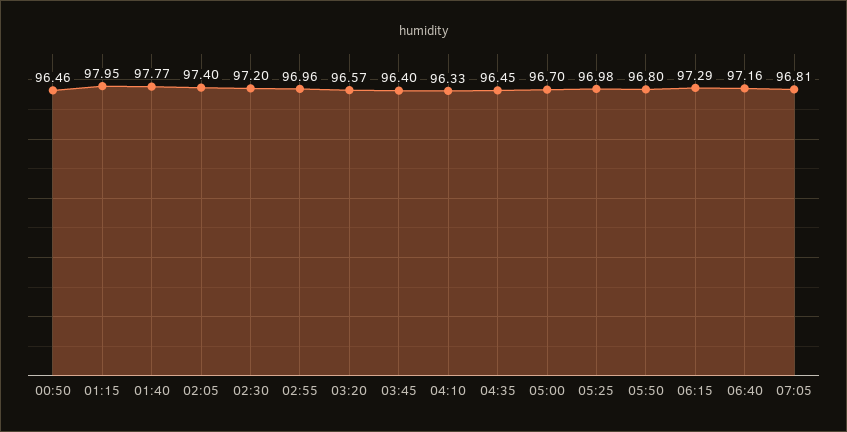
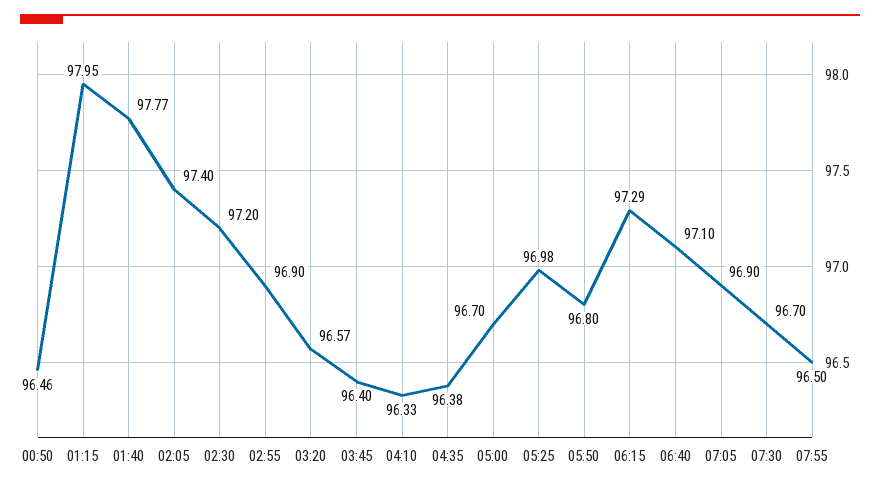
02:55: 96.96 -> 96.9
04:35: 96.45 -> 96.38
06:40: 97.16 -> 97.1
07:05: 96.81 -> 96.9
07:30: none -> 96.7
07:55: none -> 96.5

